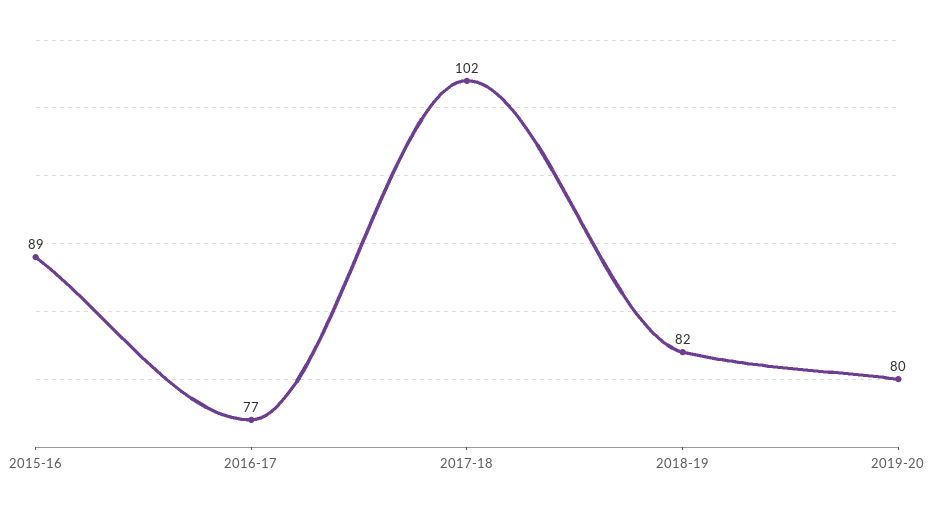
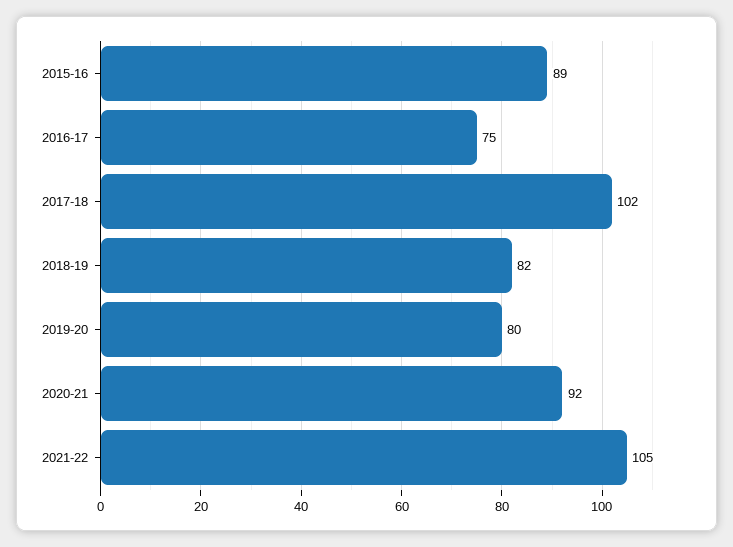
2016-17: 77 -> 75
2020-21: none -> 92
2021-22: none -> 105

